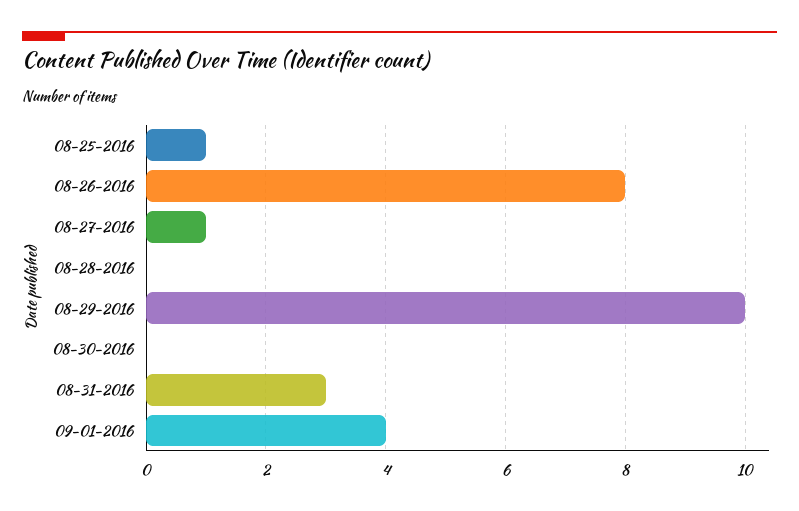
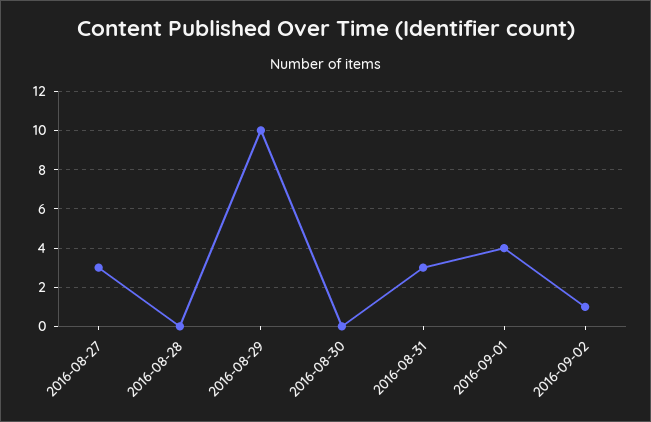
08-25-2016: 1 -> none
08-26-2016: 8 -> none
08-27-2016: 1 -> 3
2016-09-02: none -> 1

